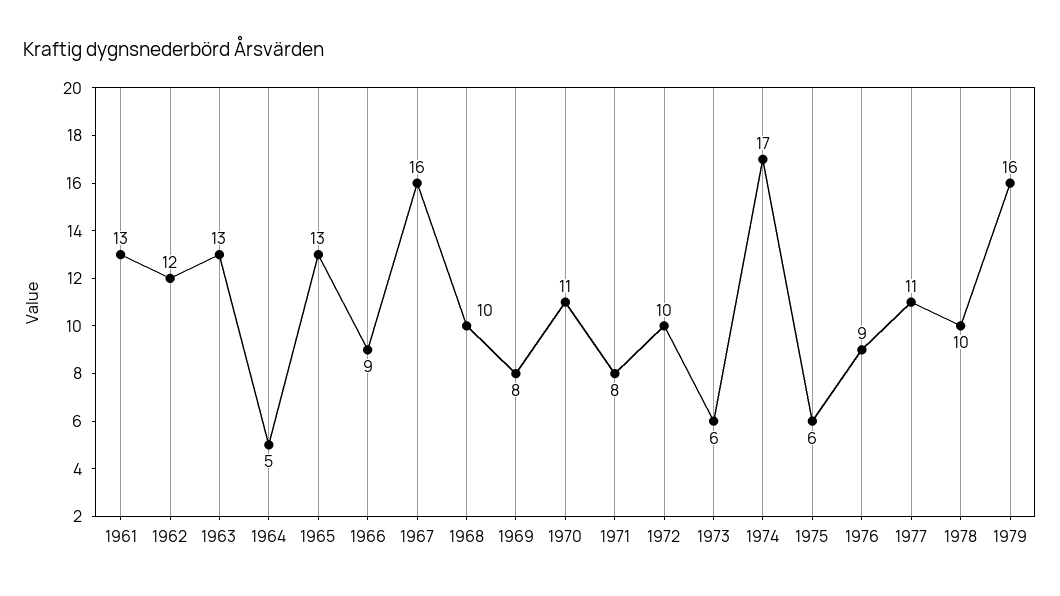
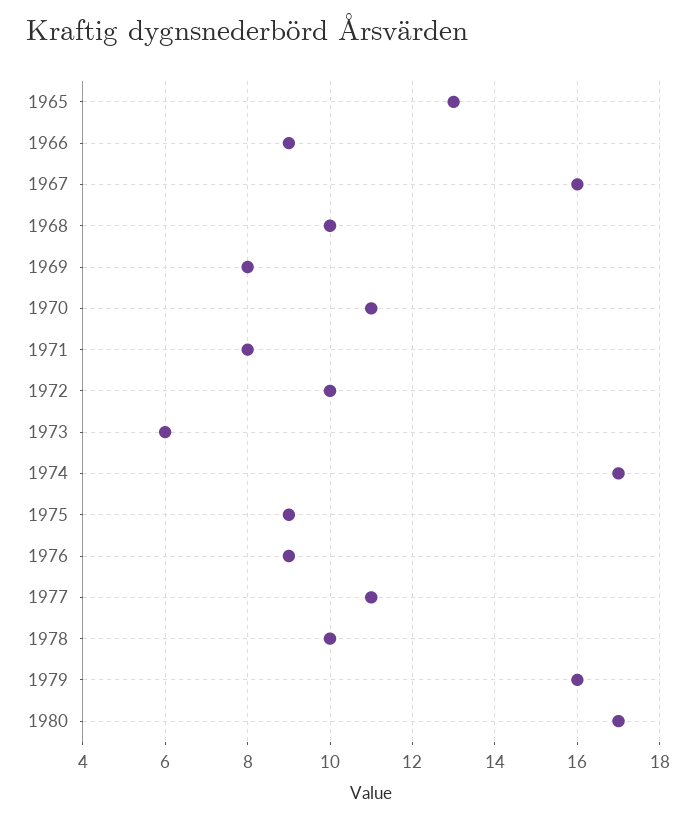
1961: 13 -> none
1962: 12 -> none
1963: 13 -> none
1964: 5 -> none
1975: 6 -> 9
1980: none -> 17

